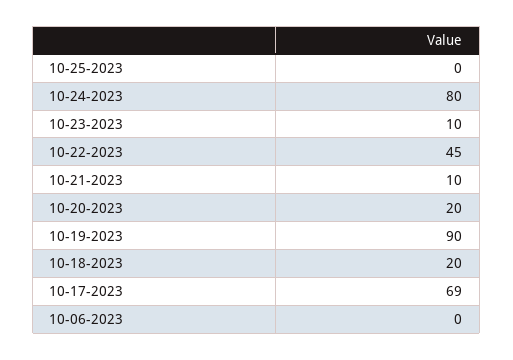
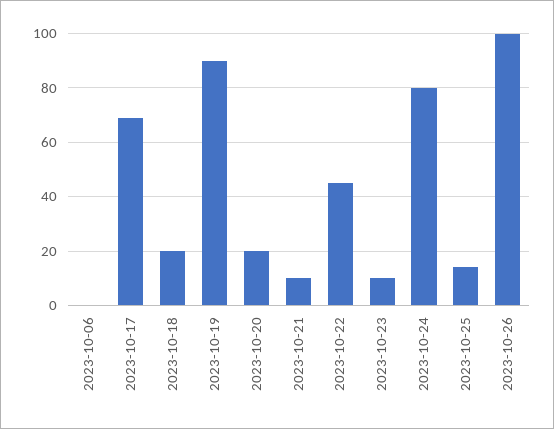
10-25-2023: 0 -> 15
2023-10-26: none -> 100

